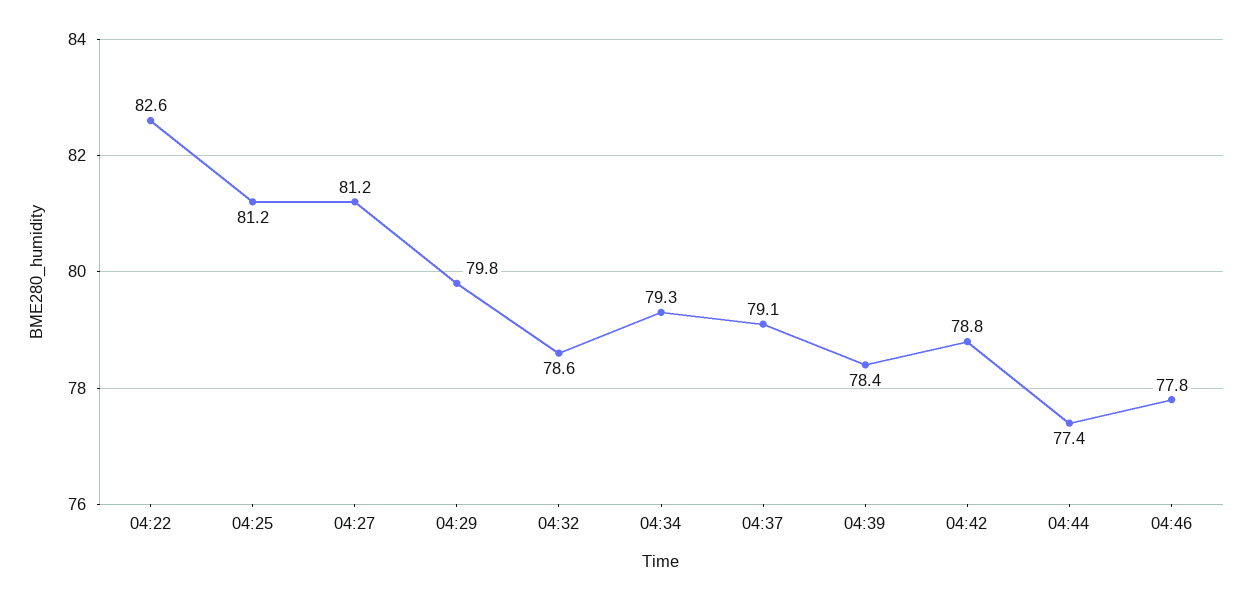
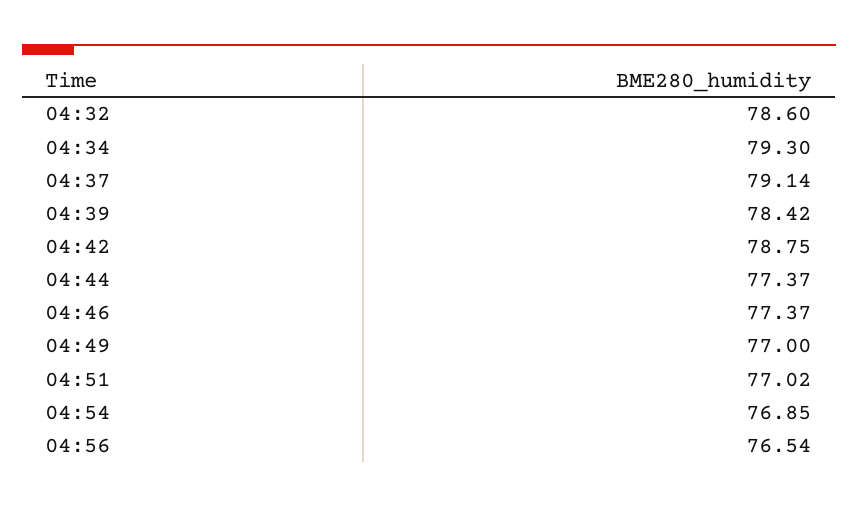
04:22: 82.6 -> none
04:25: 81.2 -> none
04:27: 81.2 -> none
04:29: 79.8 -> none
04:46: 77.8 -> 77.37
04:49: none -> 77
04:51: none -> 77.02
04:54: none -> 76.85
04:56: none -> 76.54

